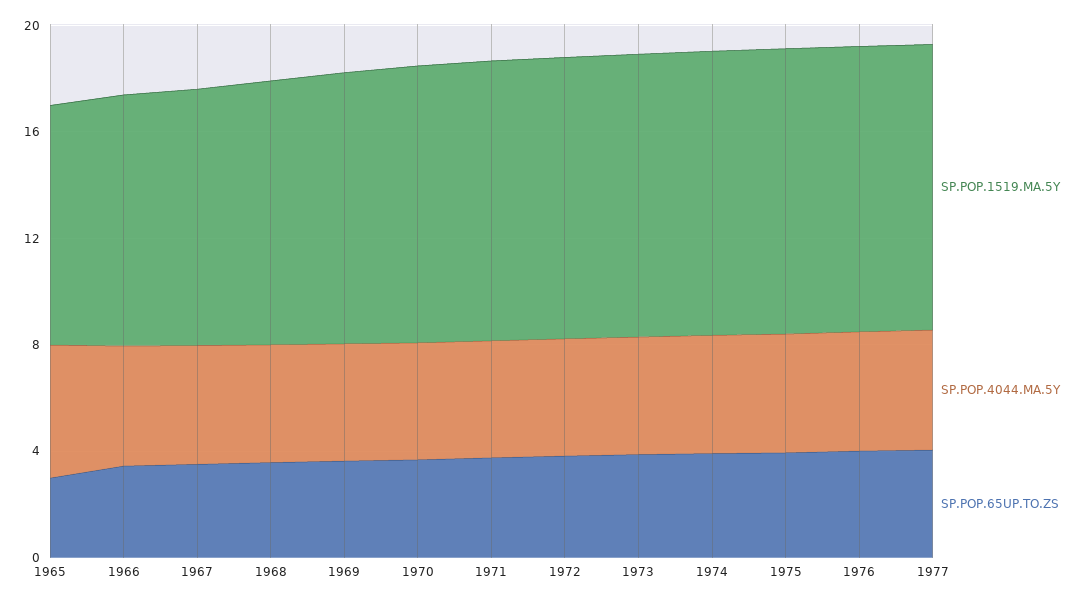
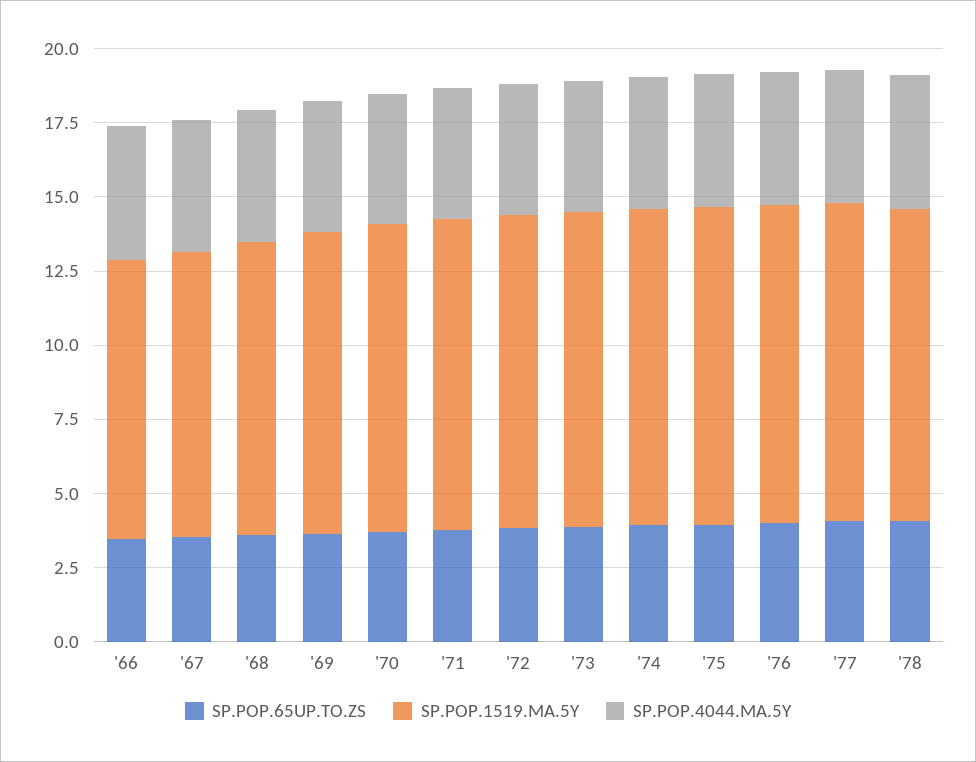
SP.POP.1519.MA.5Y, 1965: 9 -> none
SP.POP.4044.MA.5Y, 1965: 5 -> none
SP.POP.65UP.TO.ZS, 1965: 3 -> none
SP.POP.65UP.TO.ZS, '78: none -> 4
SP.POP.1519.MA.5Y, '78: none -> 10.5
SP.POP.4044.MA.5Y, '78: none -> 4.5

